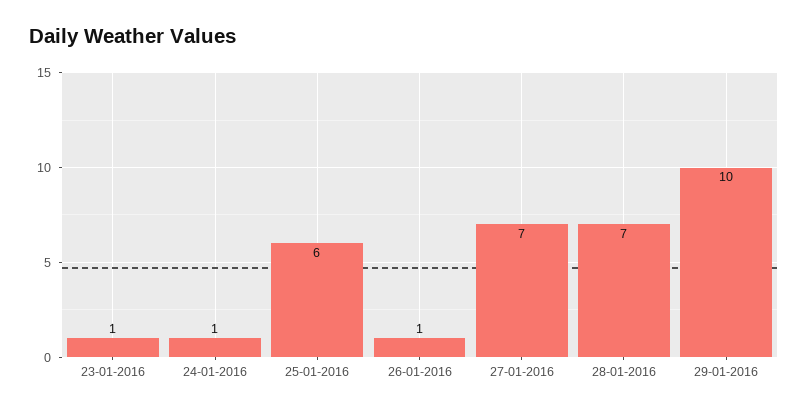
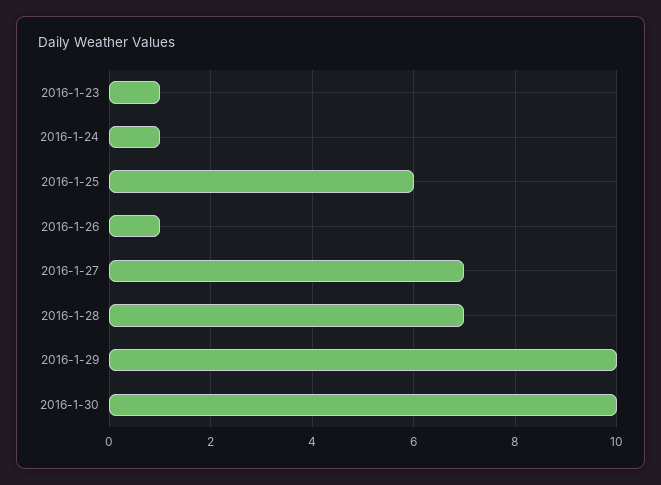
2016-1-30: none -> 10

